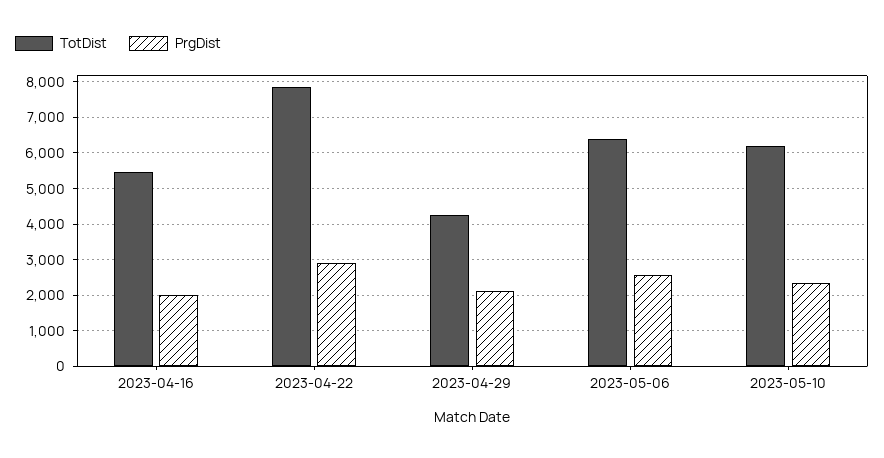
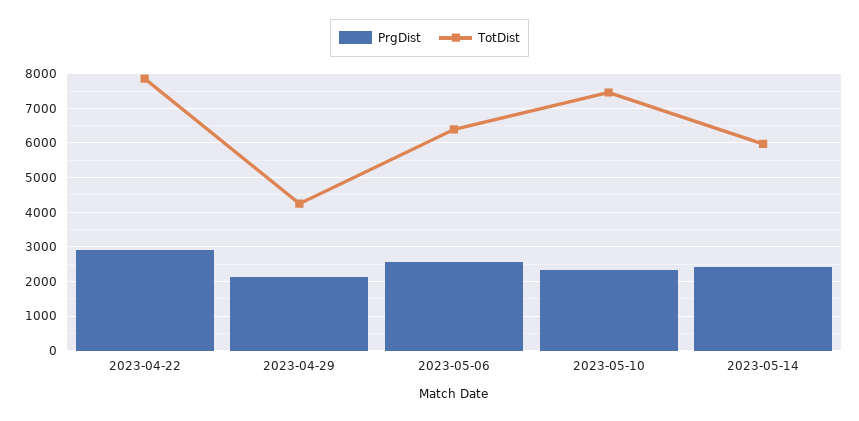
TotDist, 2023-04-16: 5400 -> none
PrgDist, 2023-04-16: 2000 -> none
TotDist, 2023-05-10: 6200 -> 7400
PrgDist, 2023-05-14: none -> 2400
TotDist, 2023-05-14: none -> 6000

